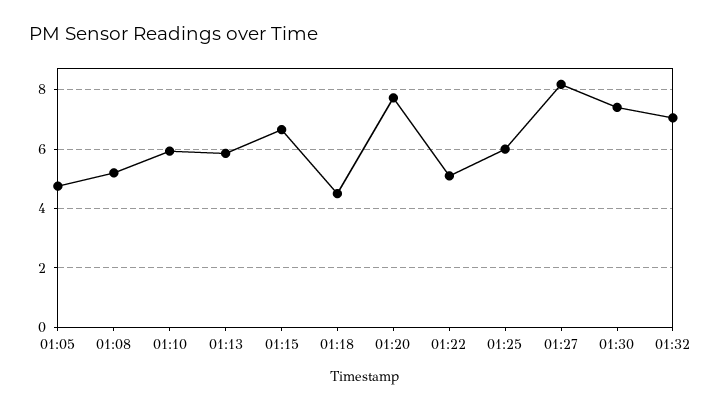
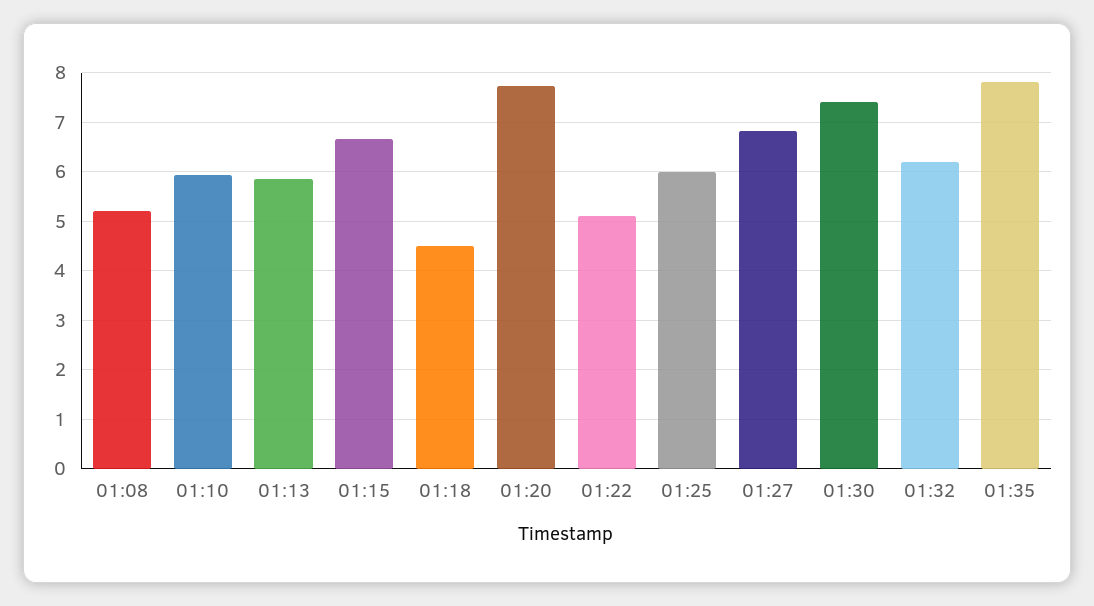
01:05: 4.75 -> none
01:27: 8.25 -> 6.8
01:32: 7 -> 6.2
01:35: none -> 7.8

